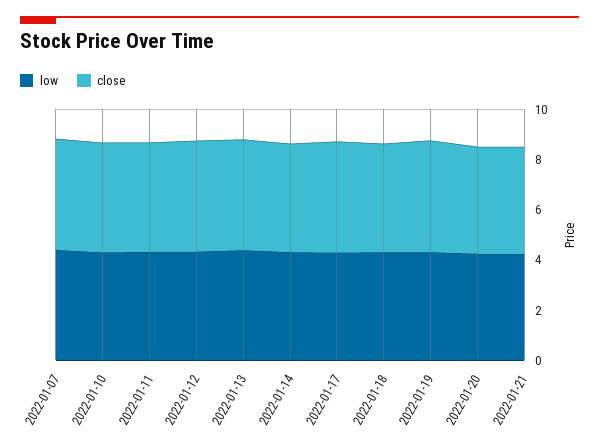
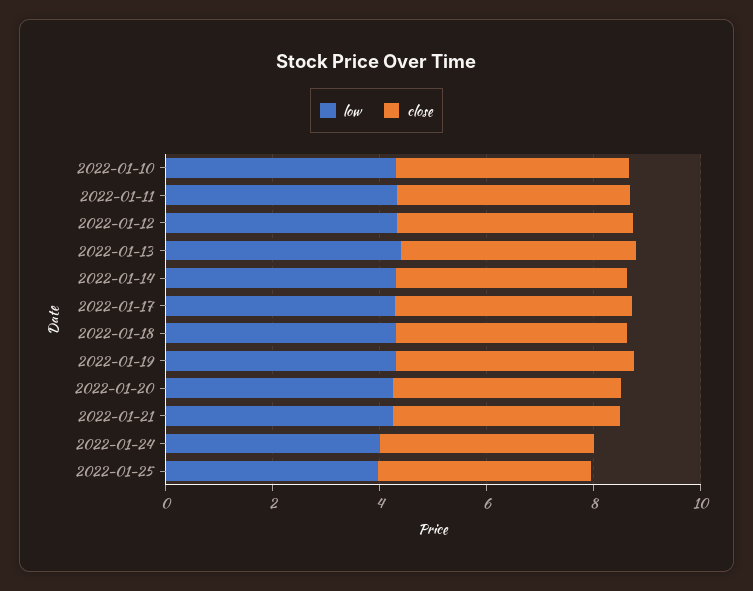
low, 2022-01-07: 4.5 -> none
close, 2022-01-07: 4.5 -> none
low, 2022-01-24: none -> 4
close, 2022-01-24: none -> 4
low, 2022-01-25: none -> 4
close, 2022-01-25: none -> 4

